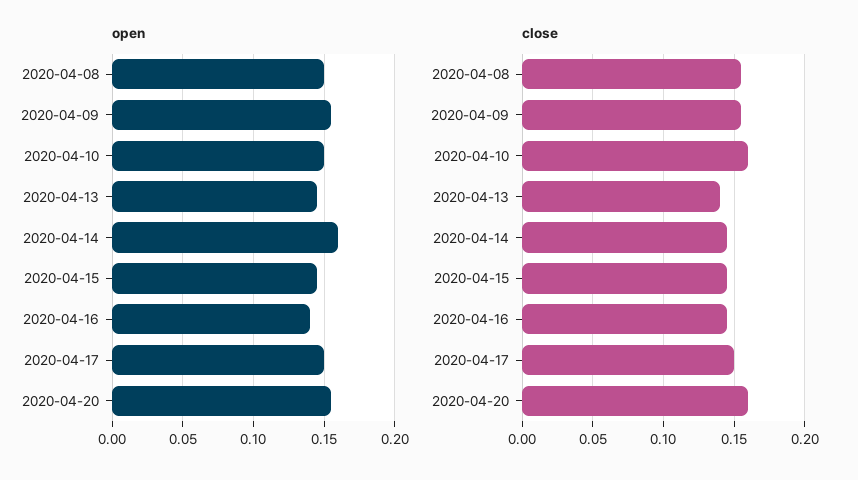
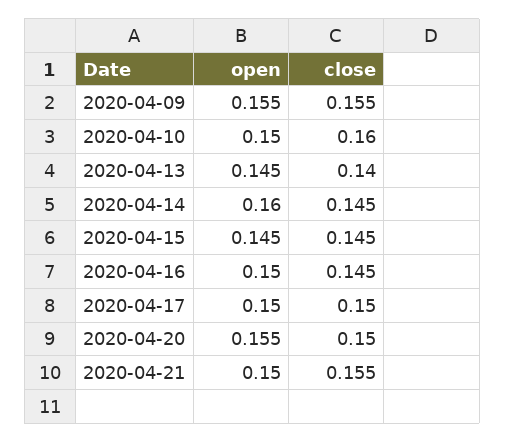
open, 2020-04-08: 0.15 -> none
open, 2020-04-16: 0.14 -> 0.15
close, 2020-04-08: 0.155 -> none
close, 2020-04-20: 0.16 -> 0.15
open, 2020-04-21: none -> 0.15
close, 2020-04-21: none -> 0.155

